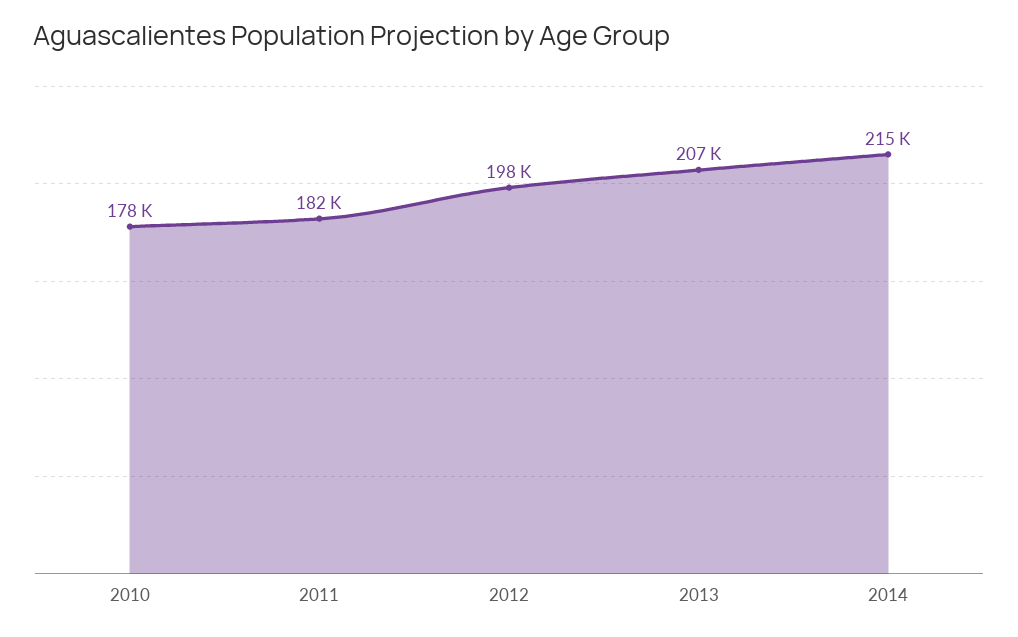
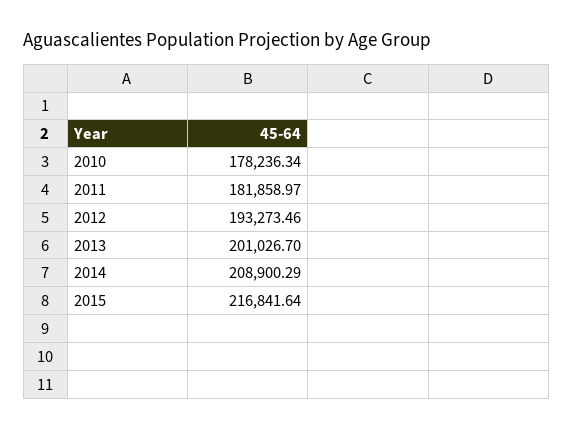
2012: 198000 -> 193273.46
2013: 207000 -> 201026.7
2014: 215000 -> 208900.29
2015: none -> 216841.64

